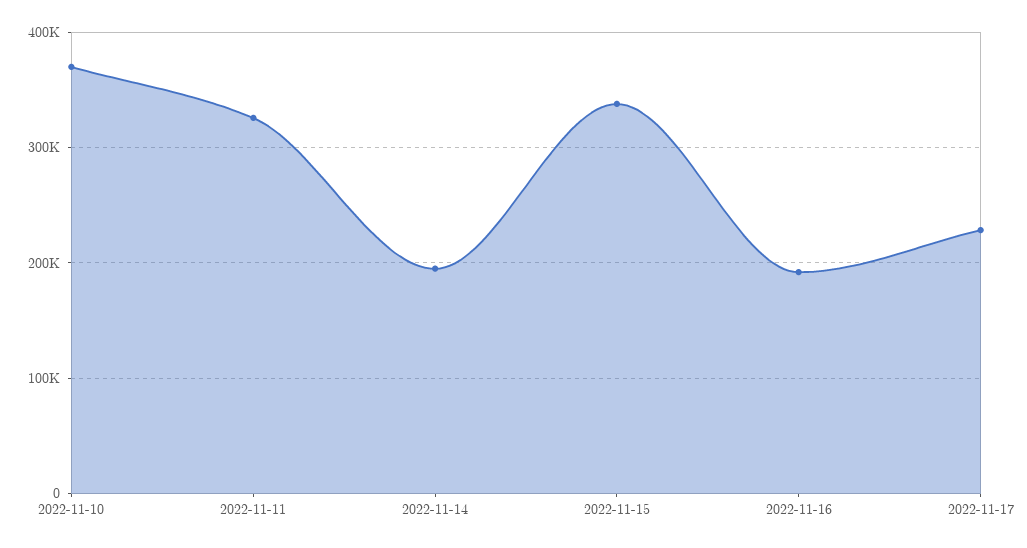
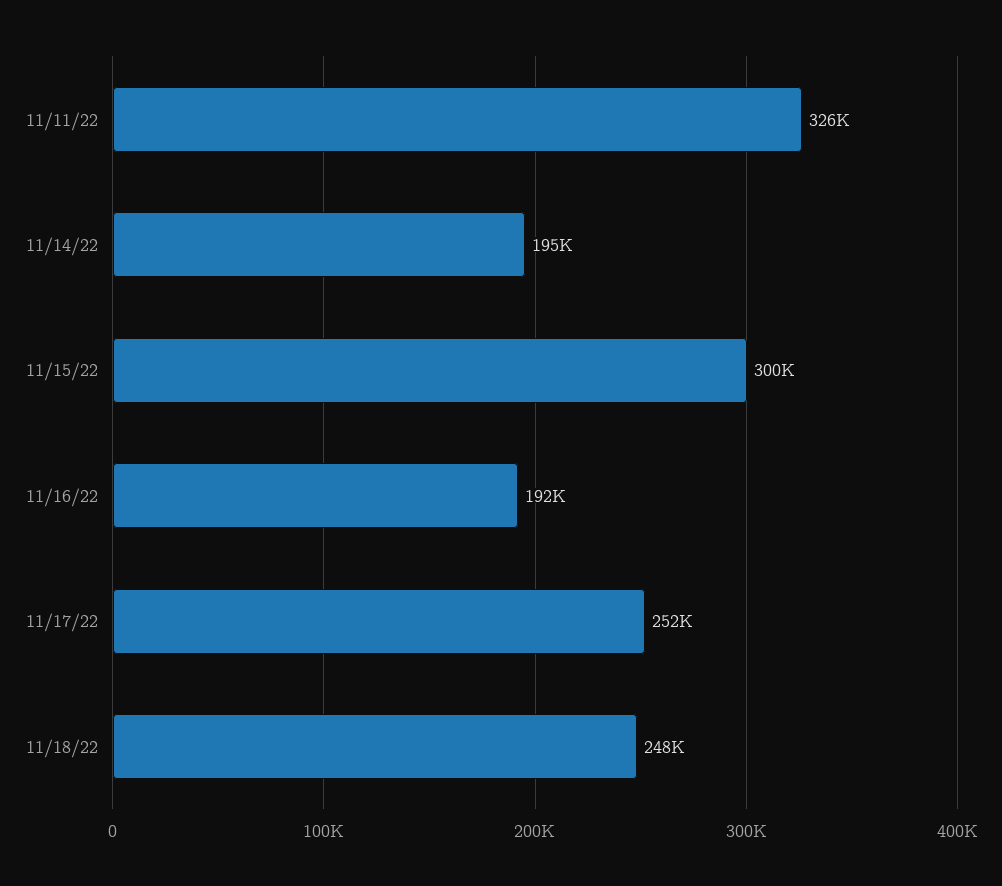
2022-11-10: 370000 -> none
2022-11-15: 340000 -> 300000
2022-11-17: 230000 -> 252000
11/18/22: none -> 248000

